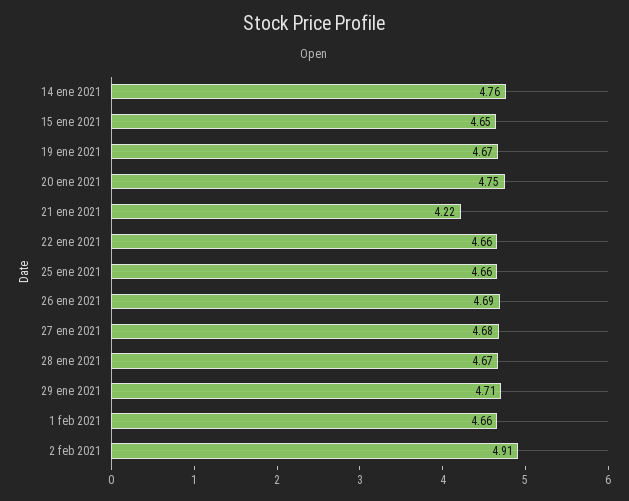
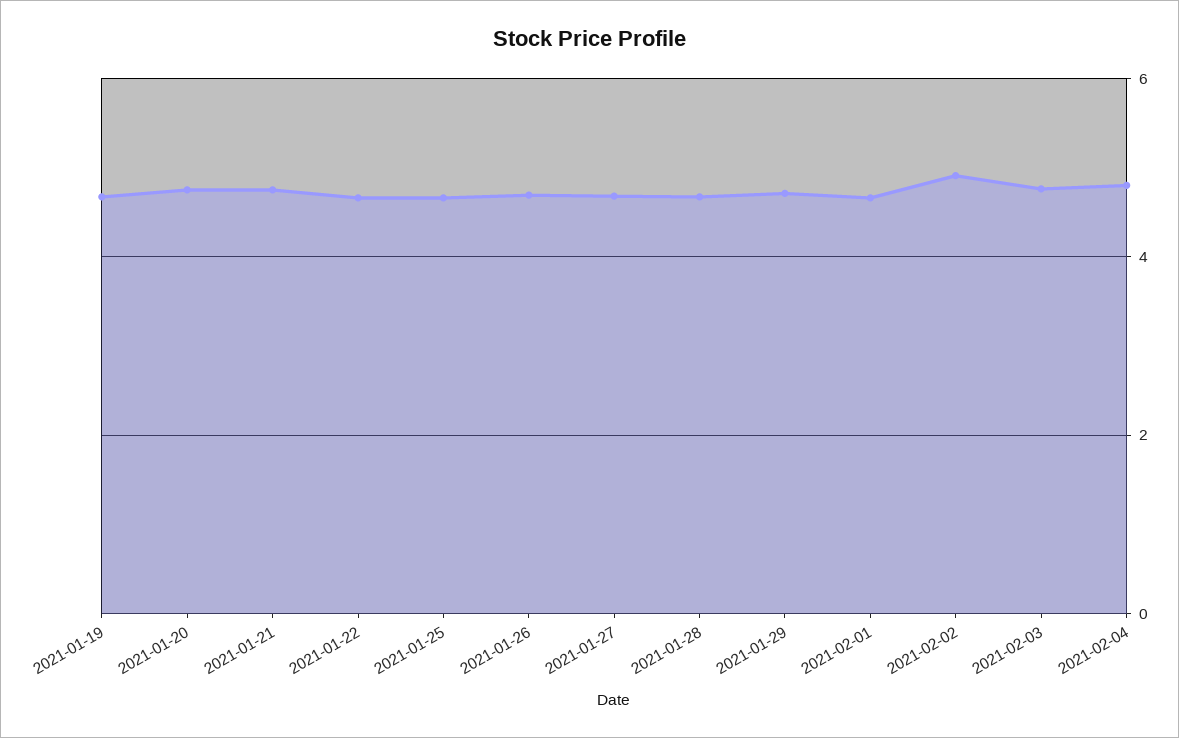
14 ene 2021: 4.76 -> none
15 ene 2021: 4.65 -> none
21 ene 2021: 4.22 -> 4.8
2021-02-03: none -> 4.8
2021-02-04: none -> 4.8

